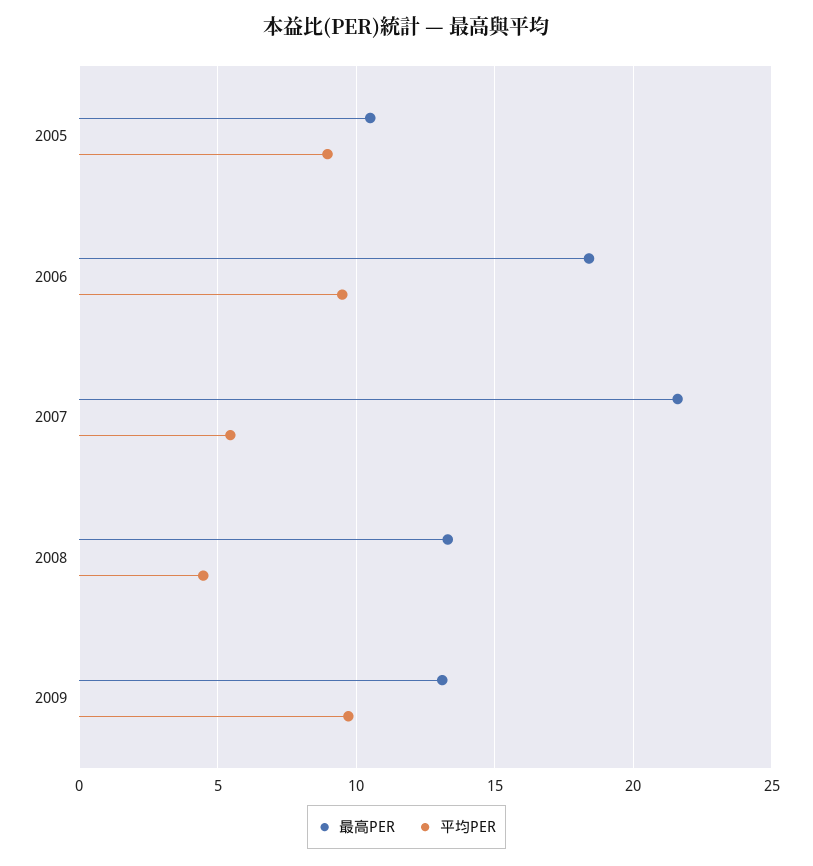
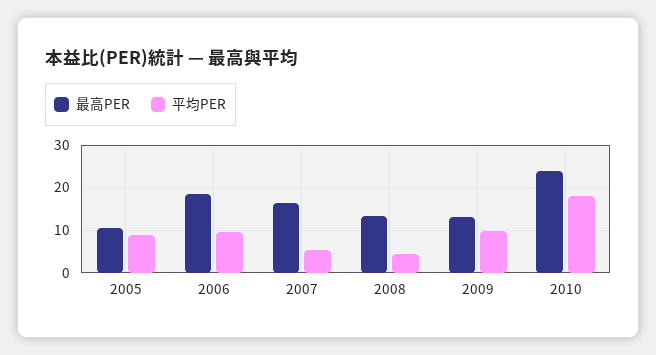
最高PER, 2007: 21.5 -> 16
最高PER, 2010: none -> 24
平均PER, 2010: none -> 18

